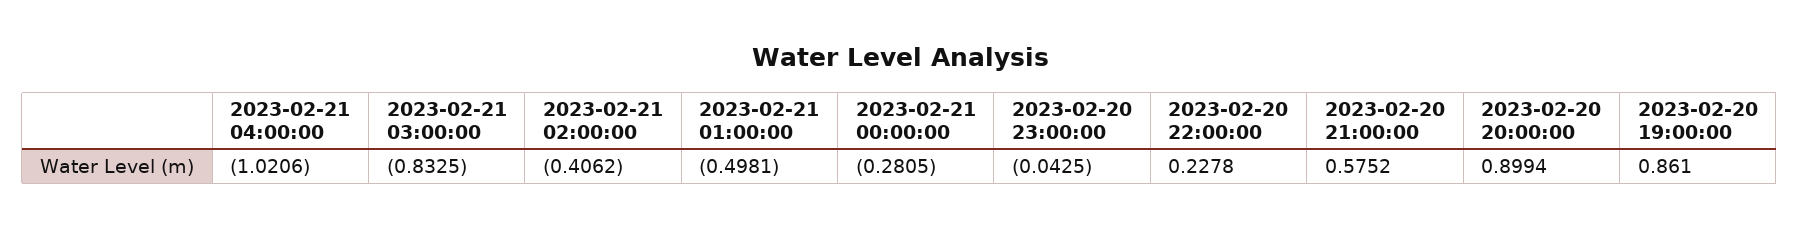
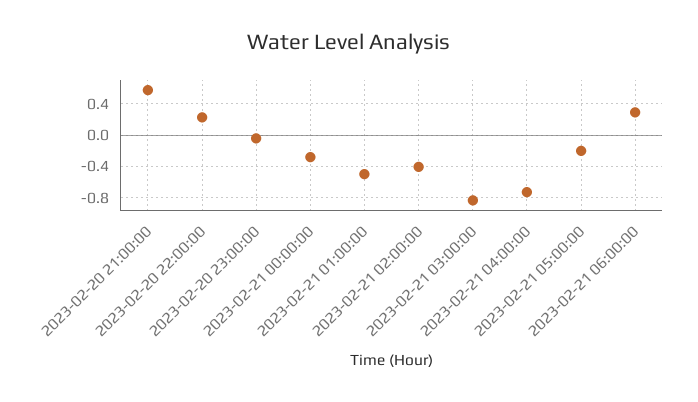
2023-02-21 04:00:00: -1.0206 -> -0.7
2023-02-20 20:00:00: 0.8994 -> none
2023-02-20 19:00:00: 0.861 -> none
2023-02-21 05:00:00: none -> -0.2
2023-02-21 06:00:00: none -> 0.3

